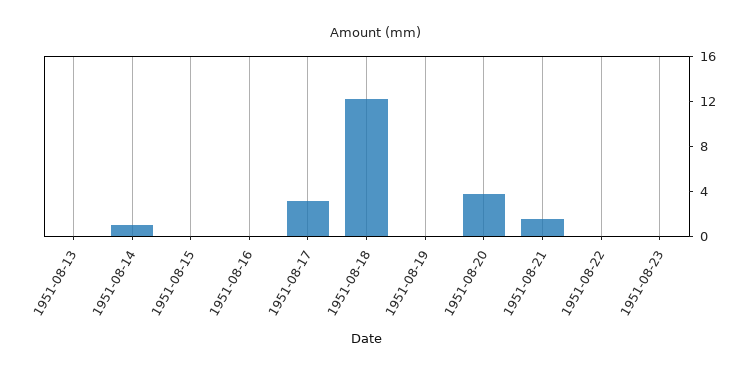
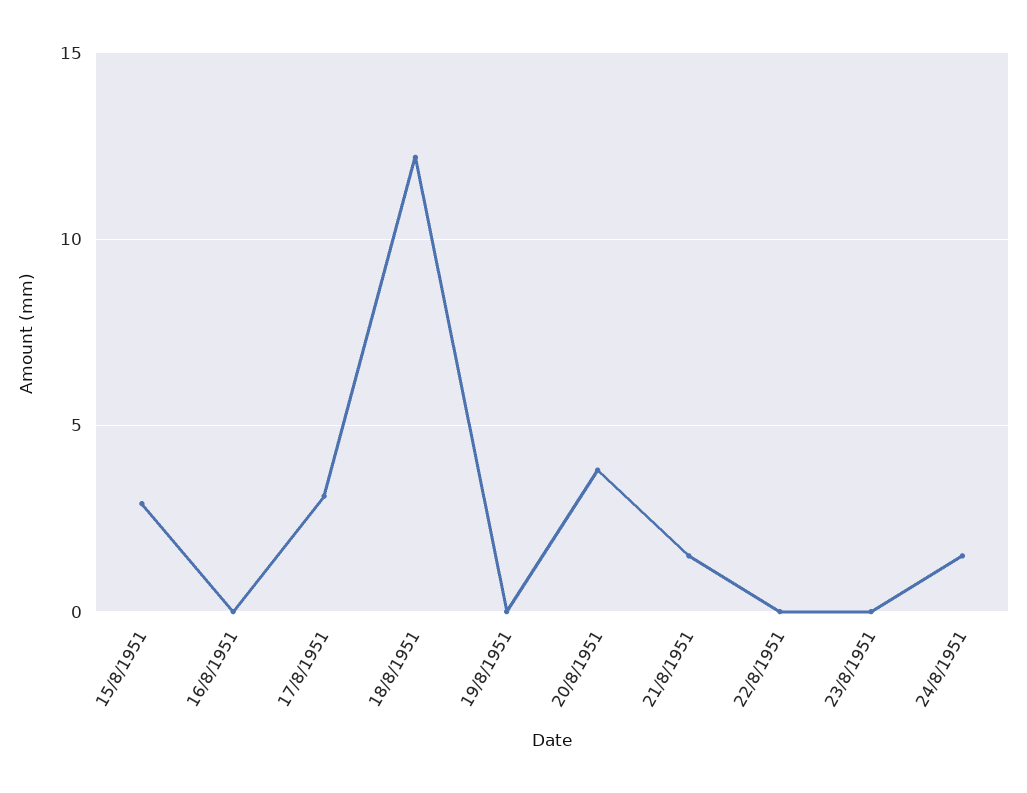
1951-08-13: 0 -> none
1951-08-14: 1 -> none
1951-08-15: 0 -> 3
24/8/1951: none -> 1.5

